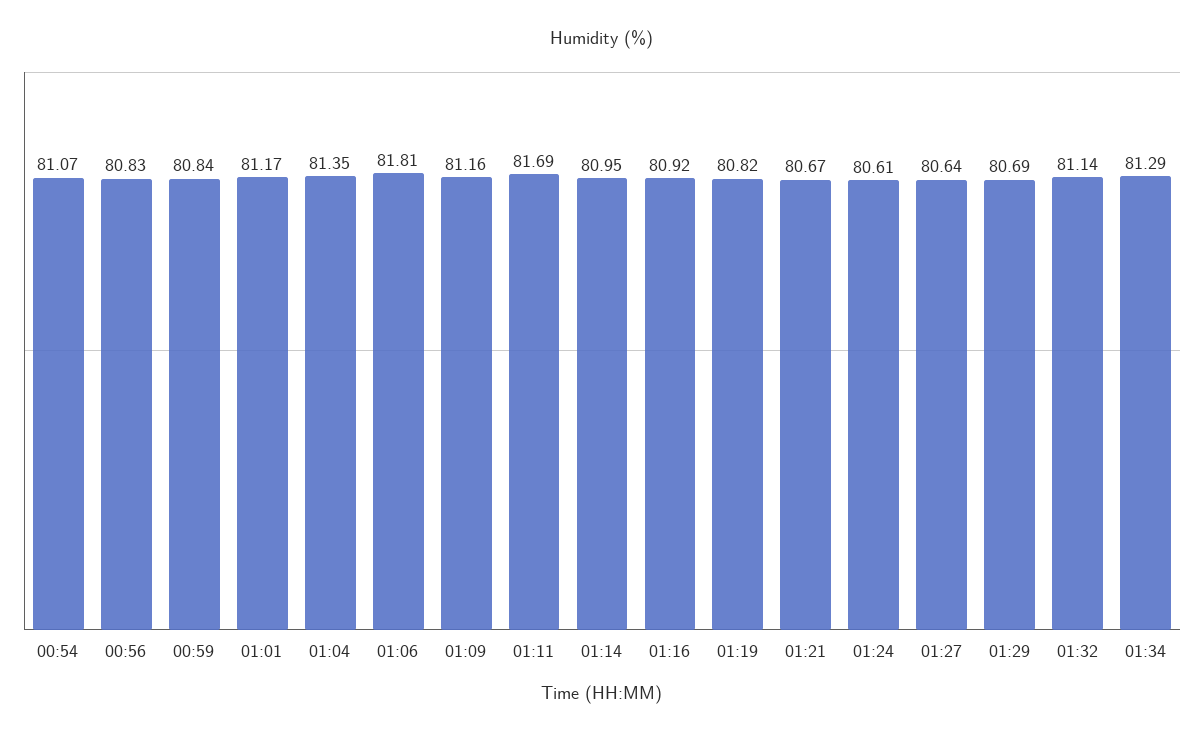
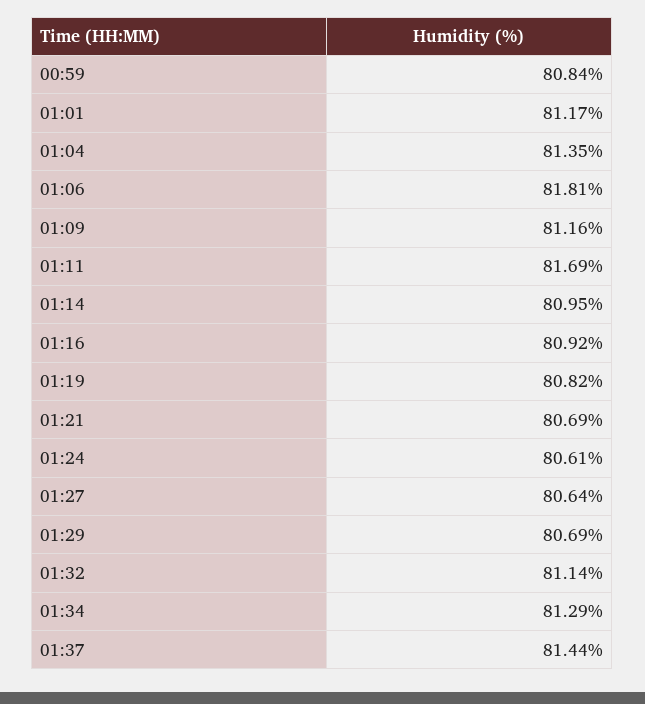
00:54: 81.07 -> none
00:56: 80.83 -> none
01:21: 80.67 -> 80.69
01:37: none -> 81.44

